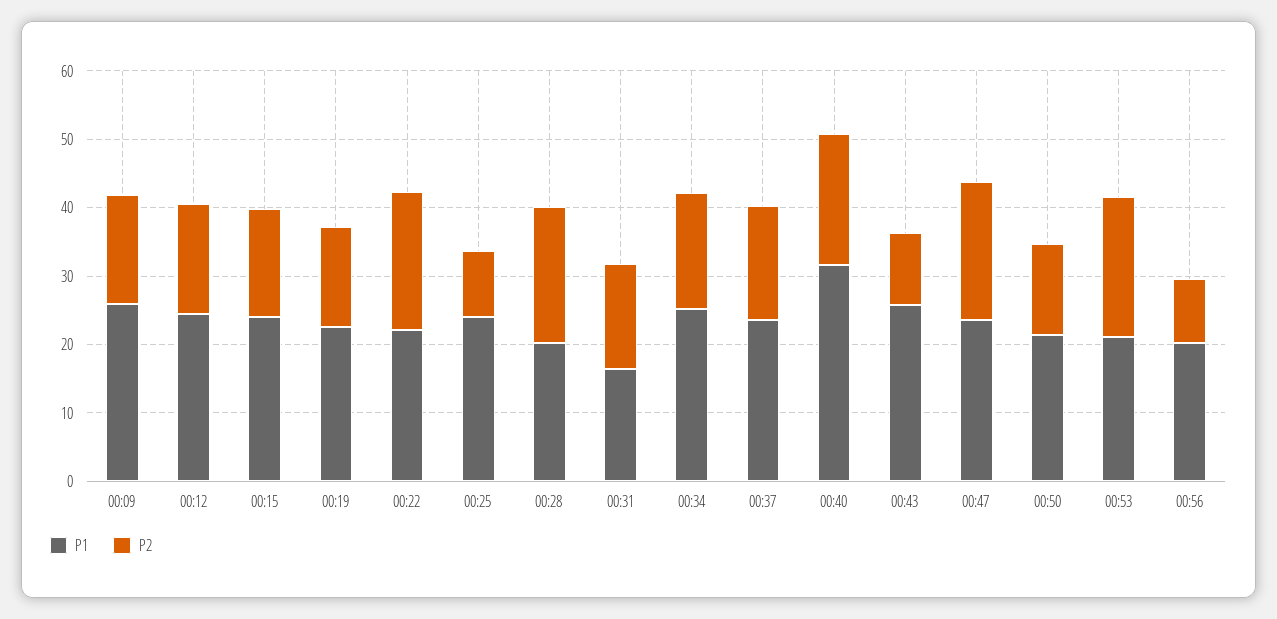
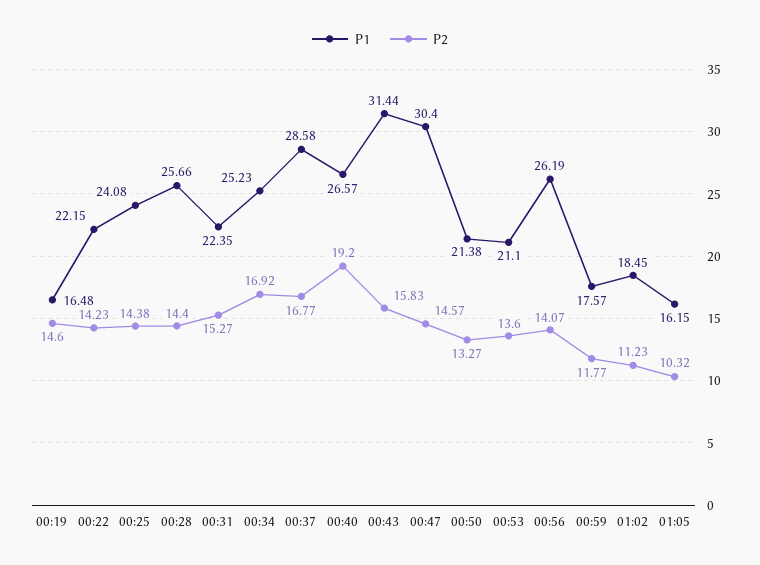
P1, 00:09: 26 -> none
P2, 00:09: 16 -> none
P1, 00:12: 24 -> none
P2, 00:12: 16 -> none
P1, 00:15: 24 -> none
P2, 00:15: 16 -> none
P1, 00:19: 22 -> 16.48
P2, 00:22: 20 -> 14.23
P2, 00:25: 10 -> 14.38
P1, 00:28: 20 -> 25.66
P2, 00:28: 20 -> 14.4
P1, 00:31: 16 -> 22.35
P1, 00:37: 24 -> 28.58
P1, 00:40: 32 -> 26.57
P1, 00:43: 26 -> 31.44
P2, 00:43: 10 -> 15.83
P1, 00:47: 24 -> 30.4
P2, 00:47: 20 -> 14.57
P2, 00:53: 20 -> 13.6
P1, 00:56: 20 -> 26.19
P2, 00:56: 10 -> 14.07
P1, 00:59: none -> 17.57
P2, 00:59: none -> 11.77
P1, 01:02: none -> 18.45
P2, 01:02: none -> 11.23
P1, 01:05: none -> 16.15
P2, 01:05: none -> 10.32

